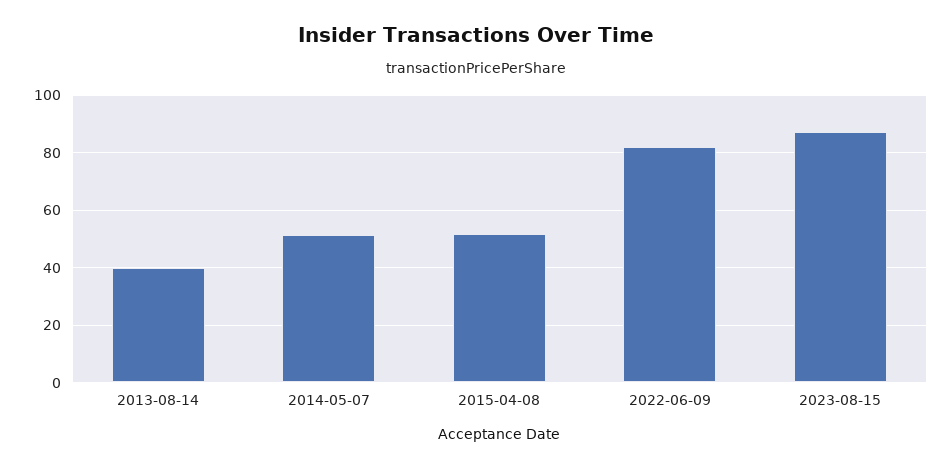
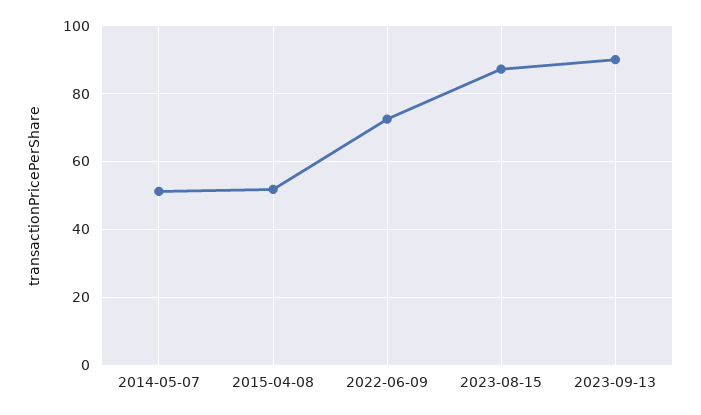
2013-08-14: 40 -> none
2022-06-09: 82.5 -> 72
2023-09-13: none -> 90

